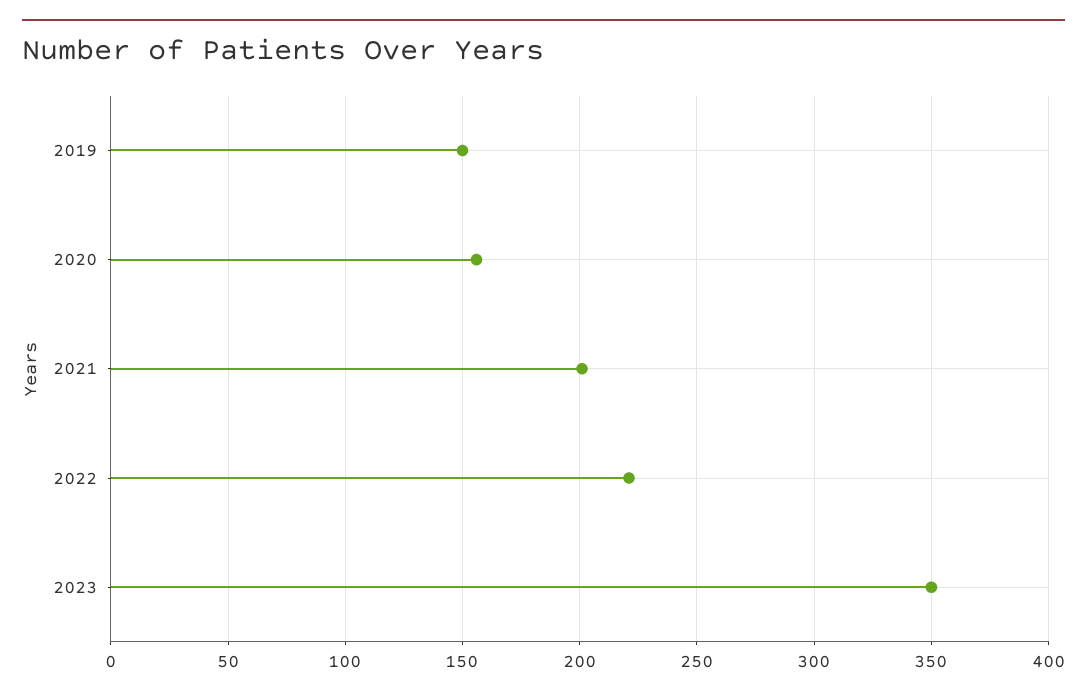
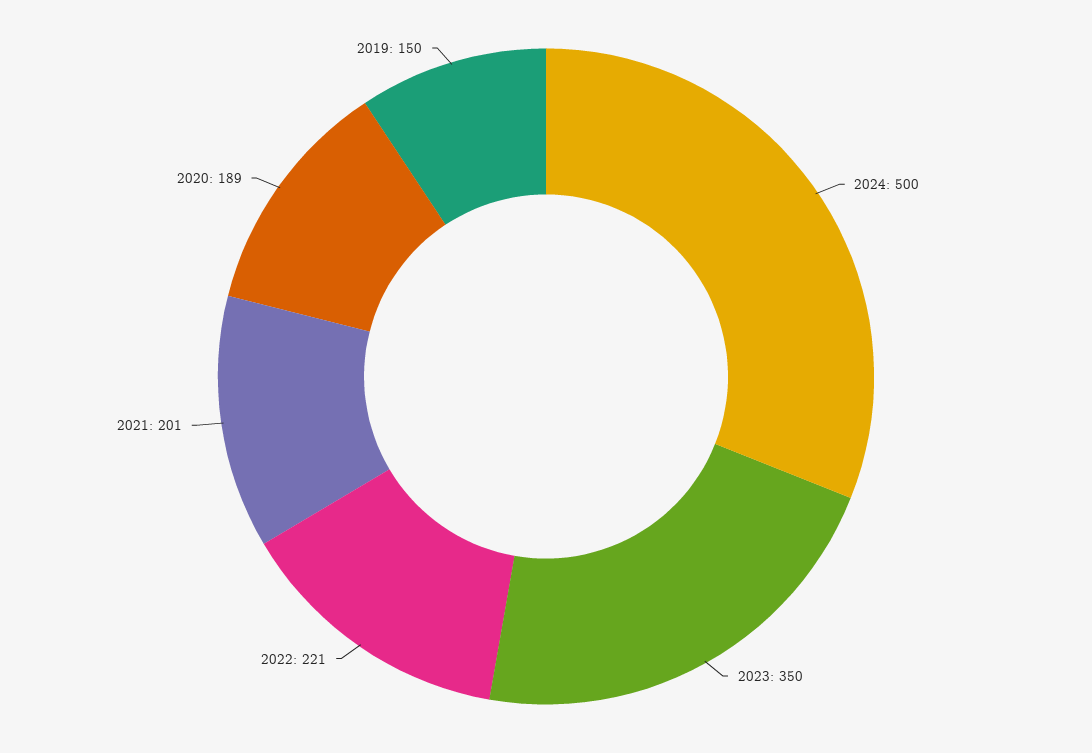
2020: 155 -> 189
2024: none -> 500

